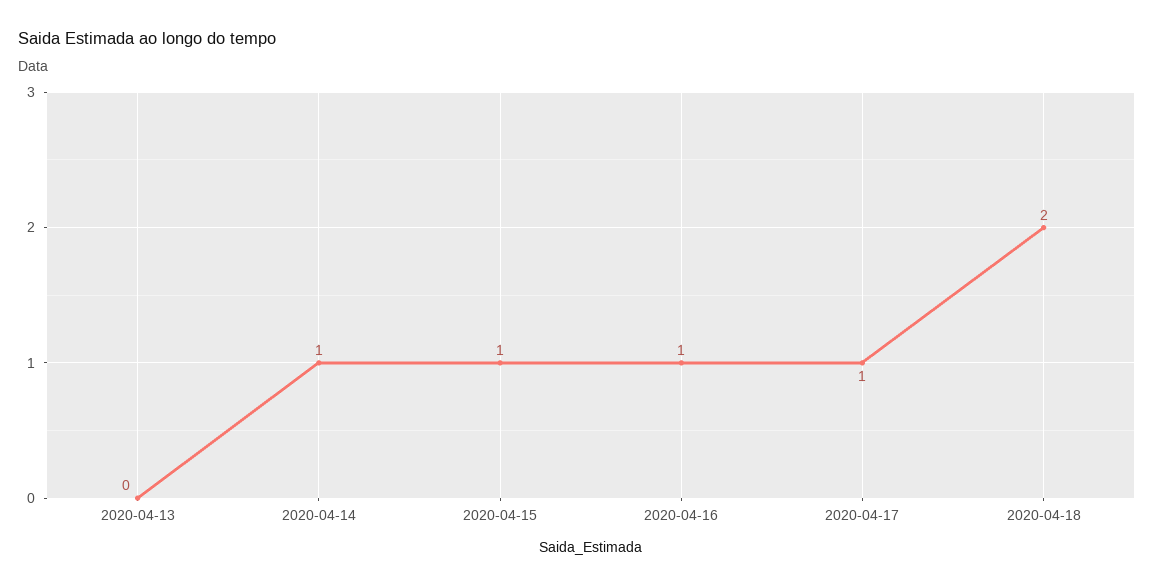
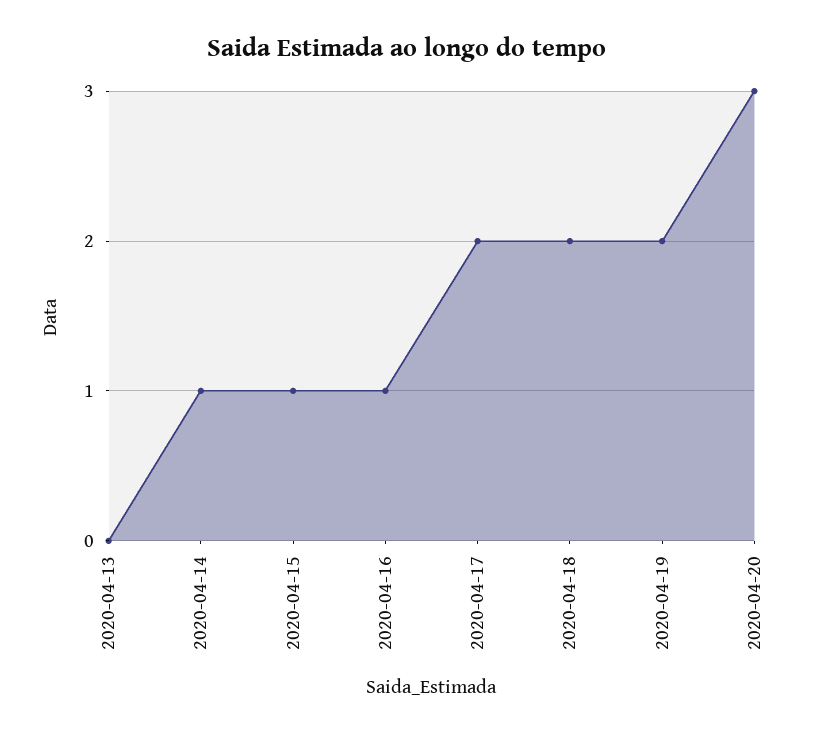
2020-04-17: 1 -> 2
2020-04-19: none -> 2
2020-04-20: none -> 3

